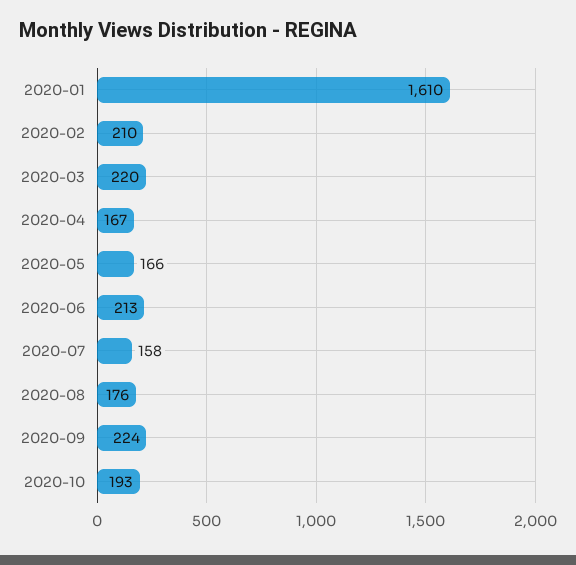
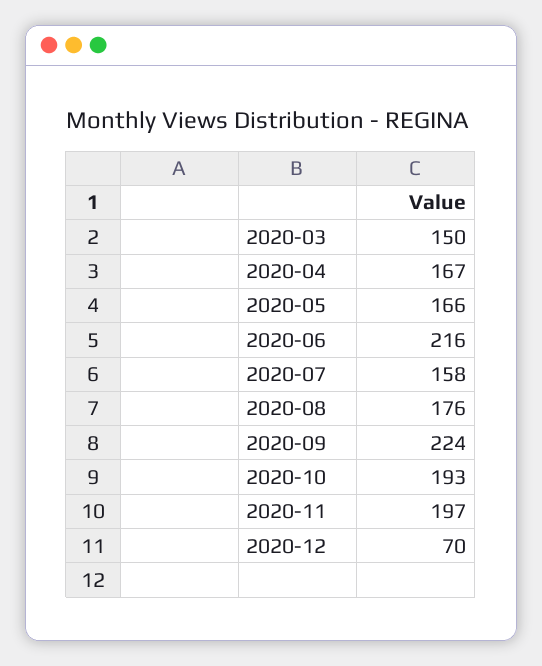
2020-01: 1610 -> none
2020-02: 210 -> none
2020-03: 220 -> 150
2020-06: 213 -> 216
2020-11: none -> 197
2020-12: none -> 70

